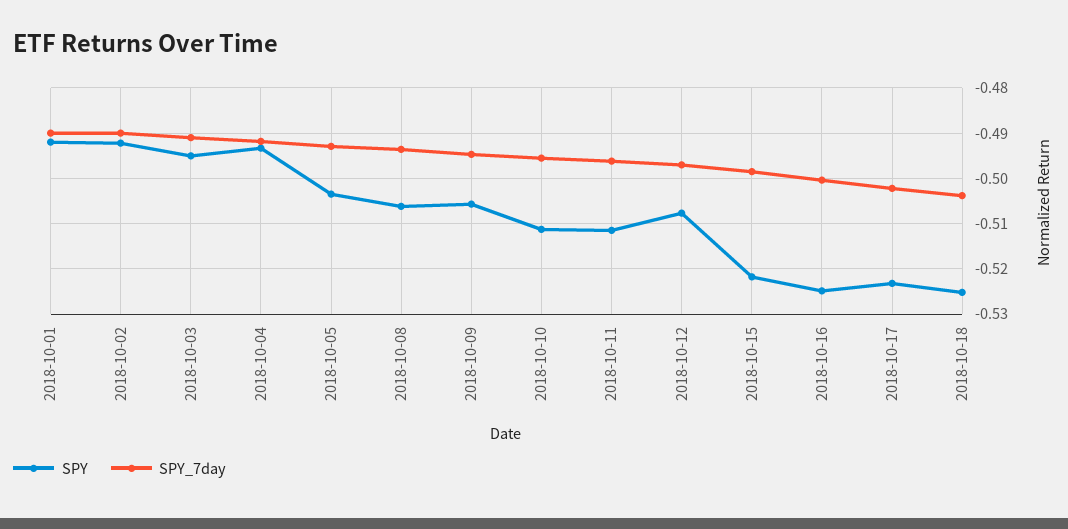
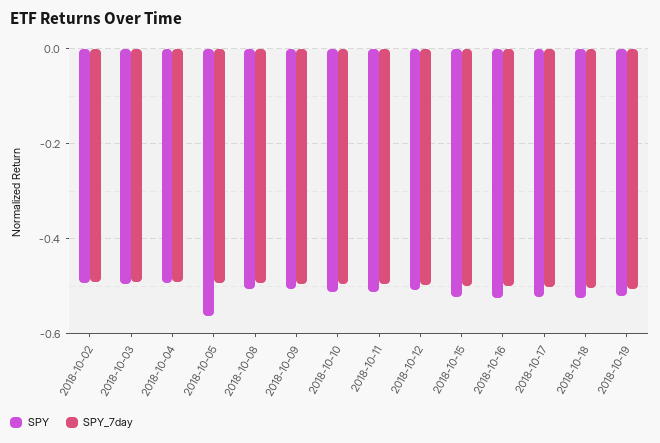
SPY, 2018-10-01: -0.492 -> none
SPY_7day, 2018-10-01: -0.49 -> none
SPY, 2018-10-05: -0.504 -> -0.56
SPY, 2018-10-19: none -> -0.52
SPY_7day, 2018-10-19: none -> -0.5

